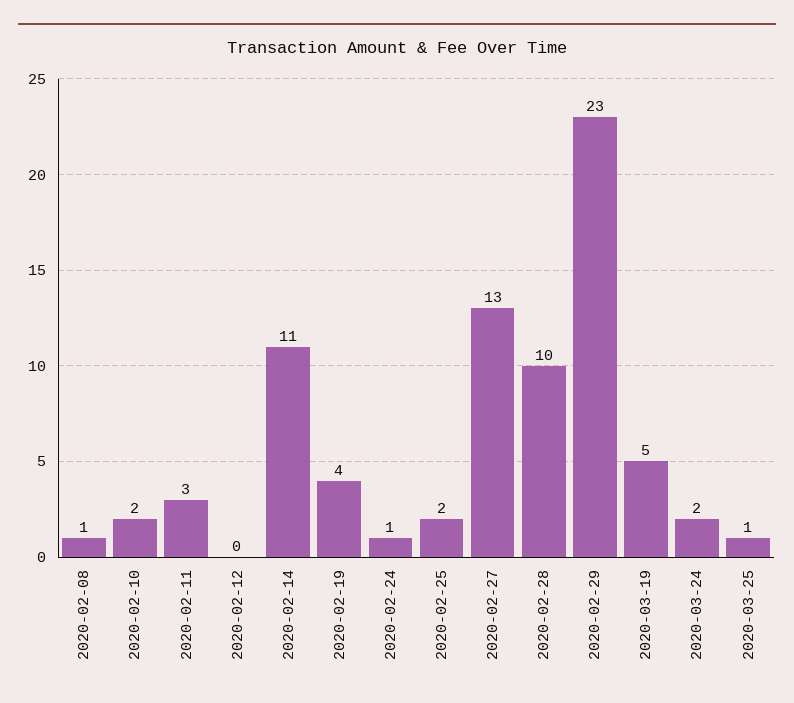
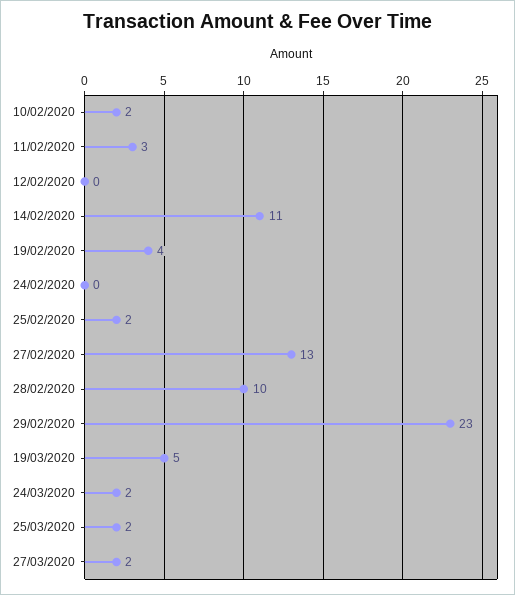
2020-02-08: 1 -> none
2020-02-24: 1 -> 0
2020-03-25: 1 -> 2
27/03/2020: none -> 2

